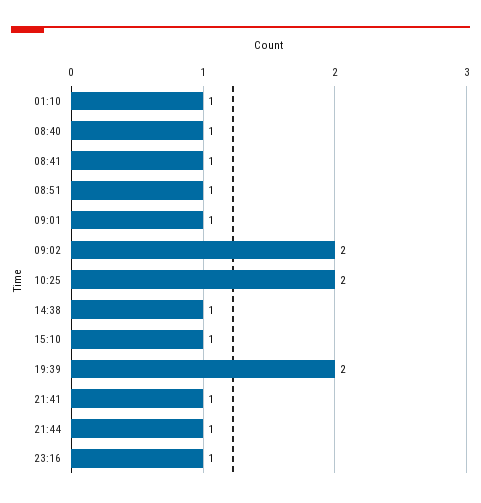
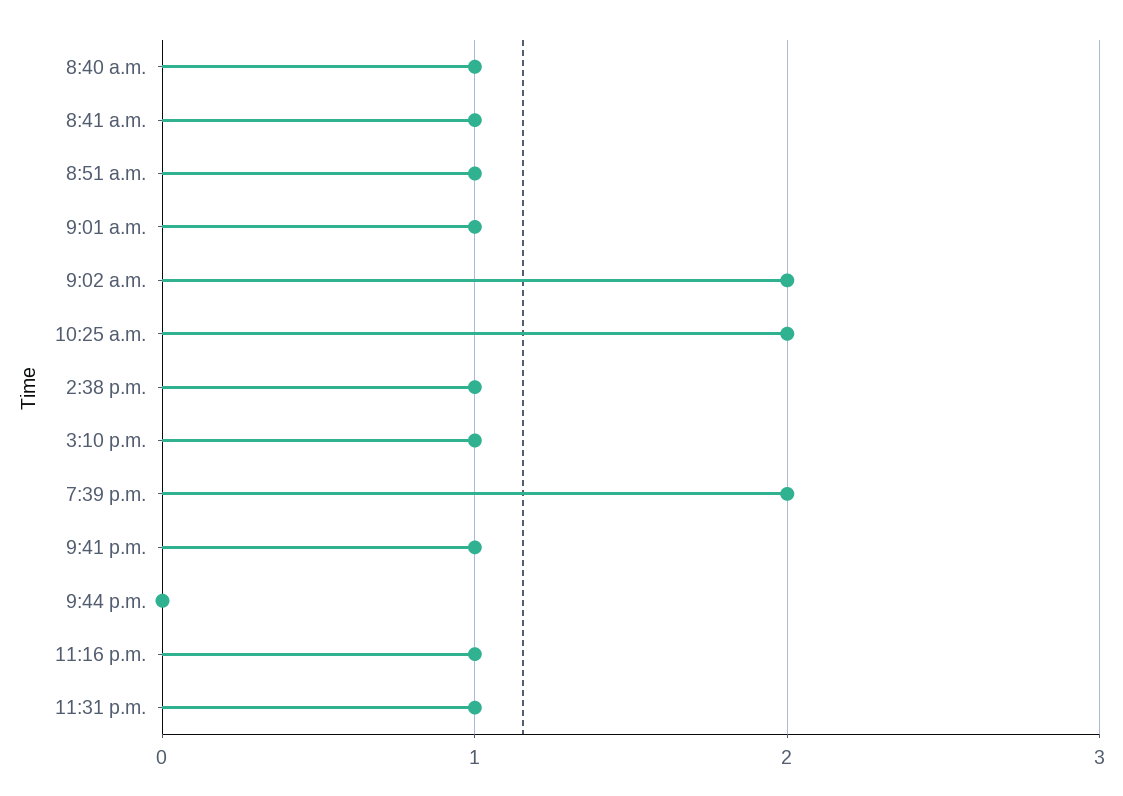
01:10: 1 -> none
21:44: 1 -> 0
11:31 p.m.: none -> 1

